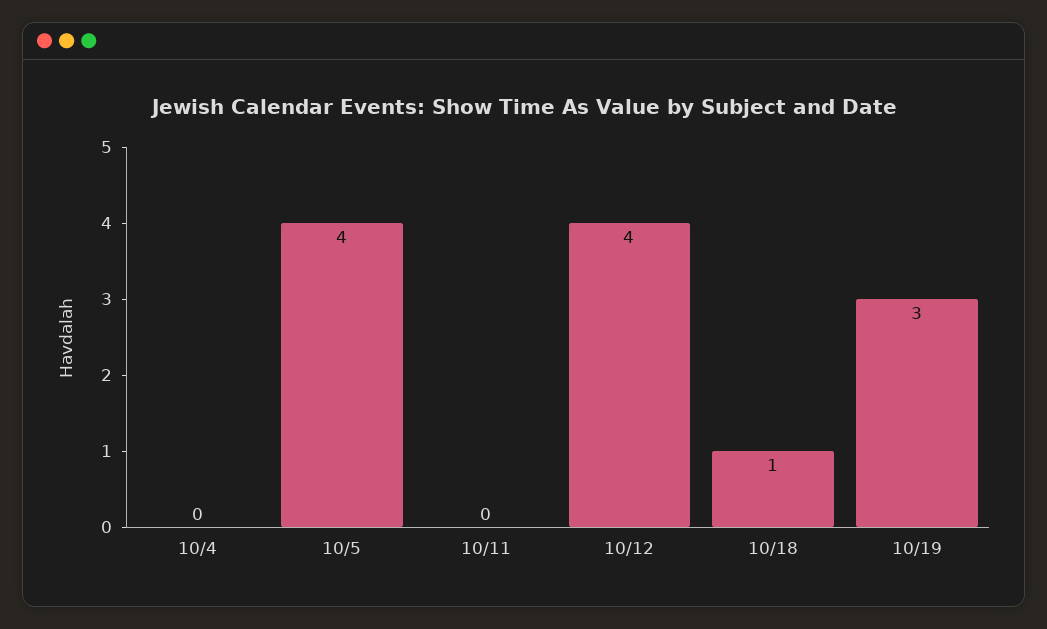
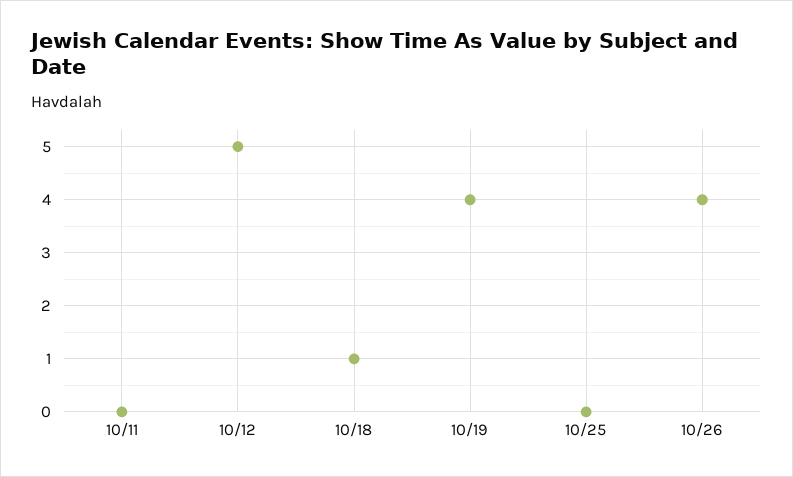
10/4: 0 -> none
10/5: 4 -> none
10/12: 4 -> 5
10/19: 3 -> 4
10/25: none -> 0
10/26: none -> 4

